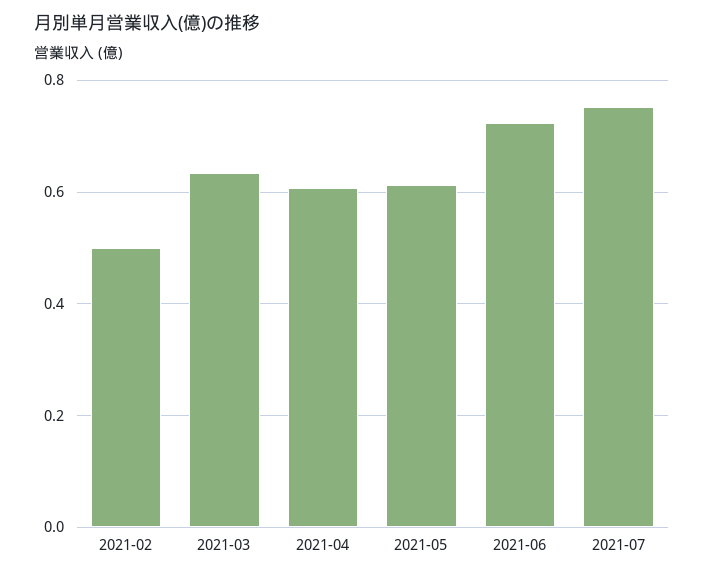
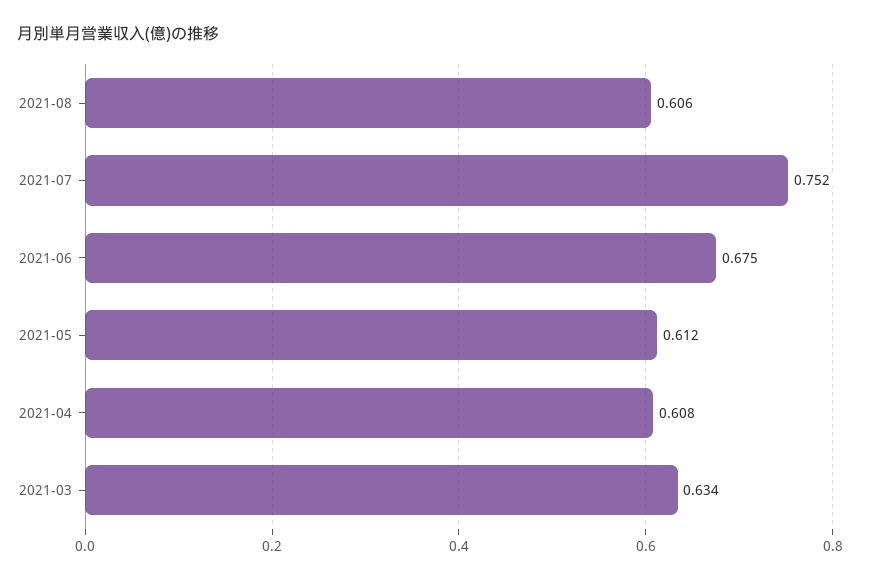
2021-02: 0.5 -> none
2021-06: 0.72 -> 0.675
2021-08: none -> 0.606

